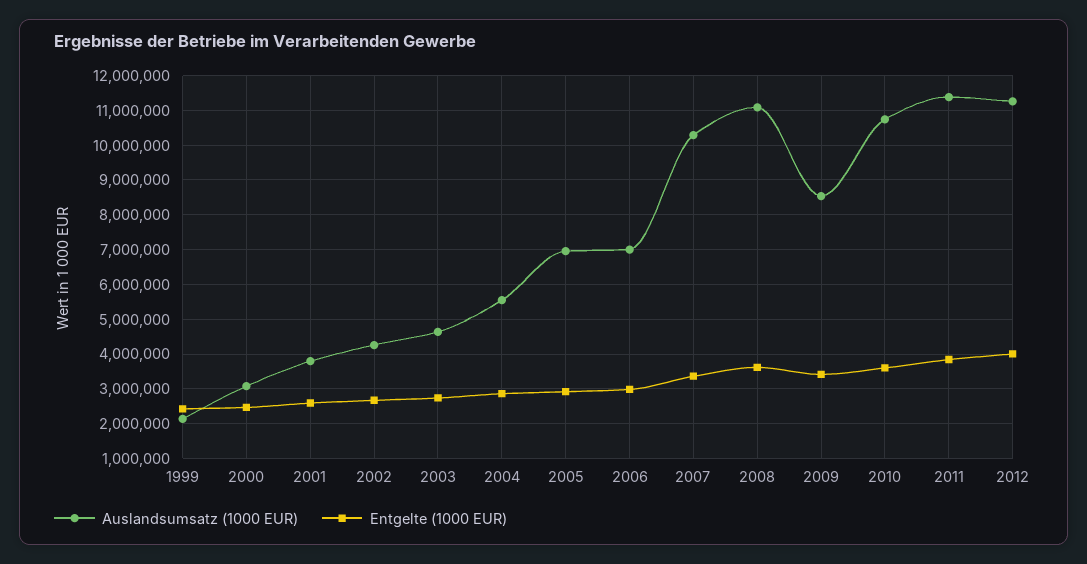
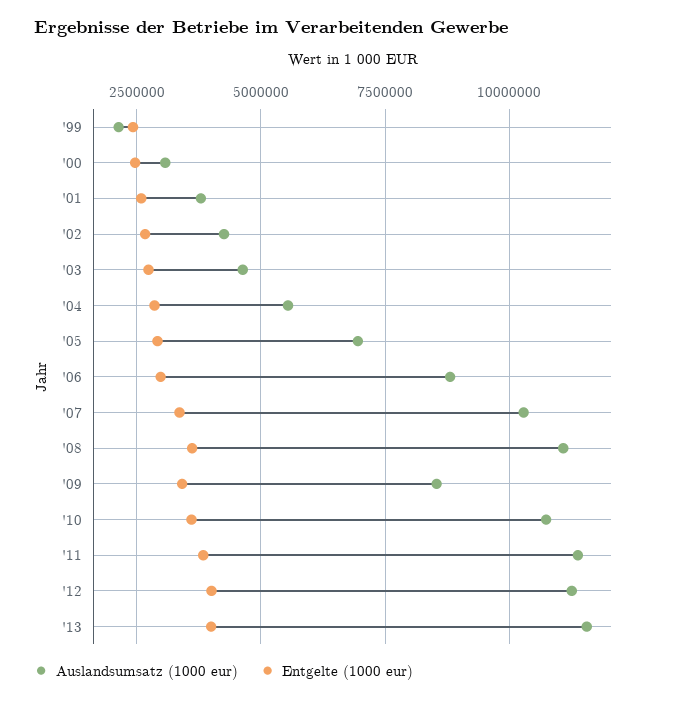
Auslandsumsatz (1000 EUR), 2006: 7000000 -> 8750000
Auslandsumsatz (1000 EUR), '13: none -> 11500000
Entgelte (1000 EUR), '13: none -> 4000000

